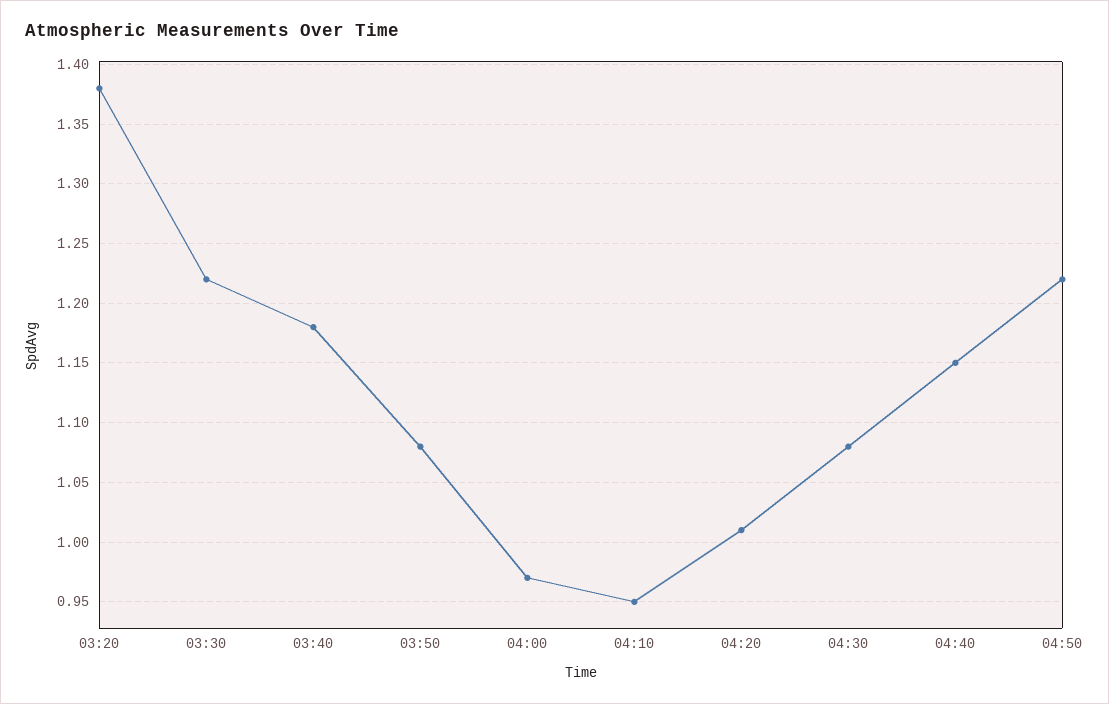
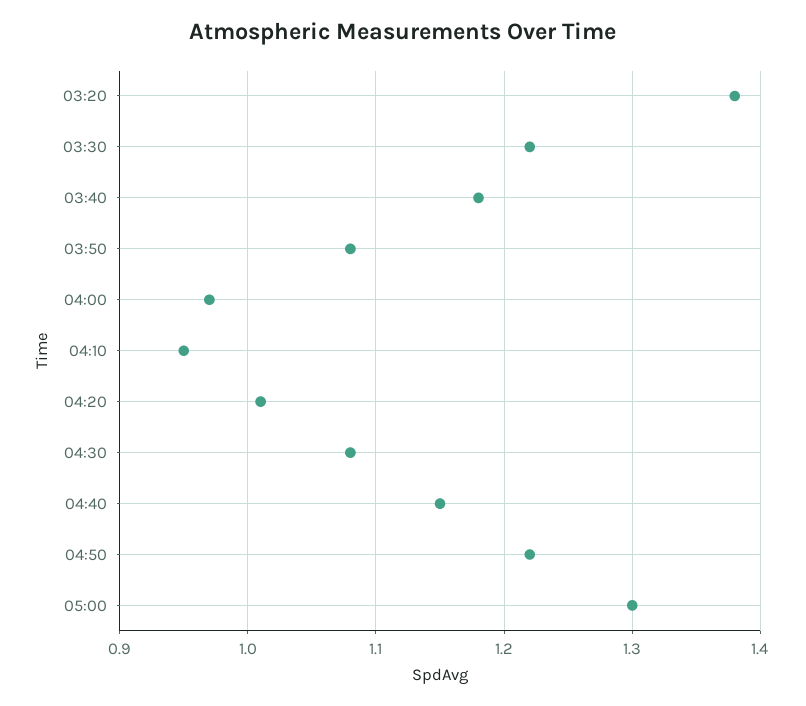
05:00: none -> 1.3

